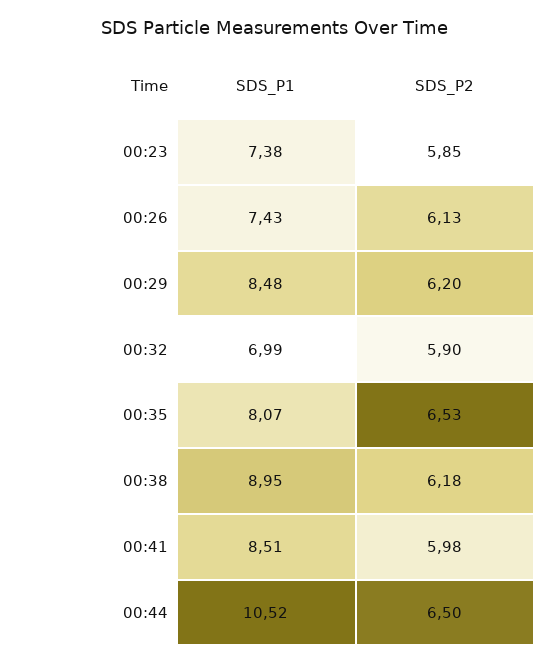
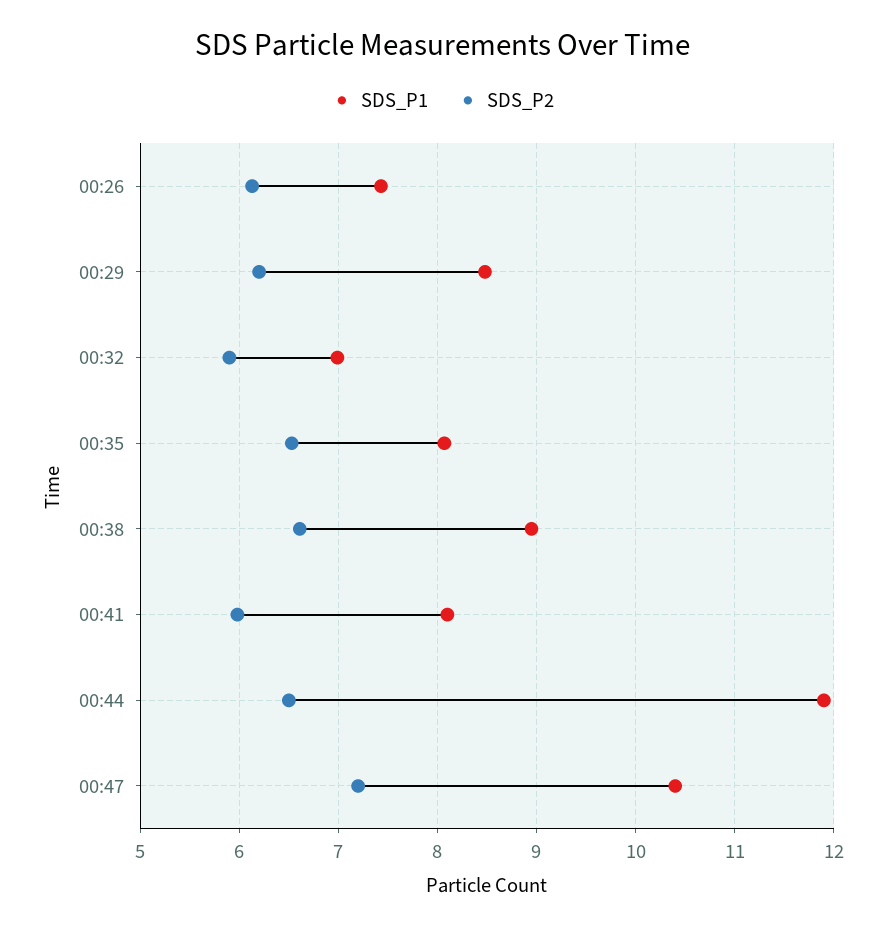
SDS_P1, 00:23: 7.38 -> none
SDS_P2, 00:23: 5.85 -> none
SDS_P2, 00:38: 6.18 -> 6.6
SDS_P1, 00:41: 8.51 -> 8.1
SDS_P1, 00:44: 10.52 -> 11.9
SDS_P1, 00:47: none -> 10.4
SDS_P2, 00:47: none -> 7.2

